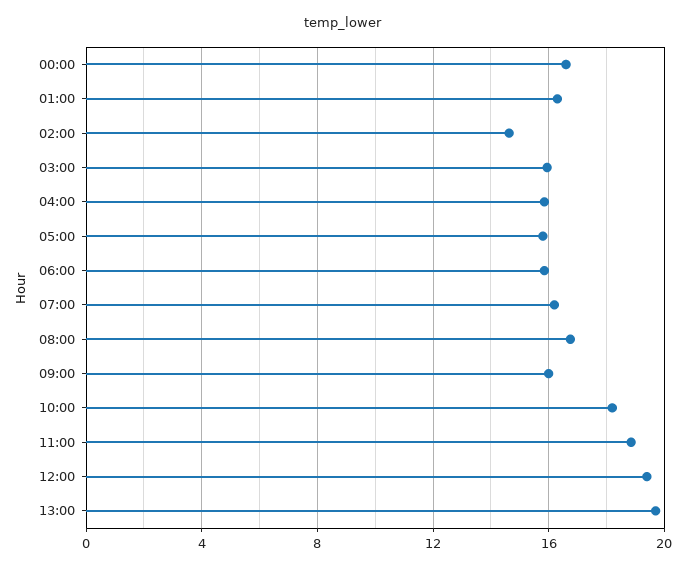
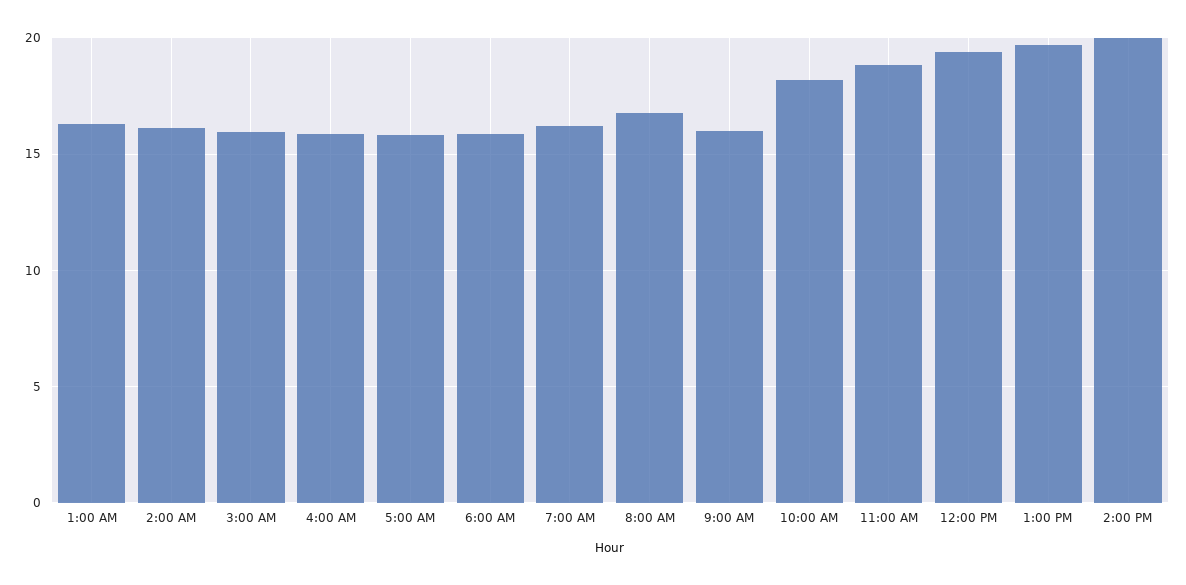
00:00: 16.5 -> none
02:00: 14.5 -> 16
2:00 PM: none -> 20

